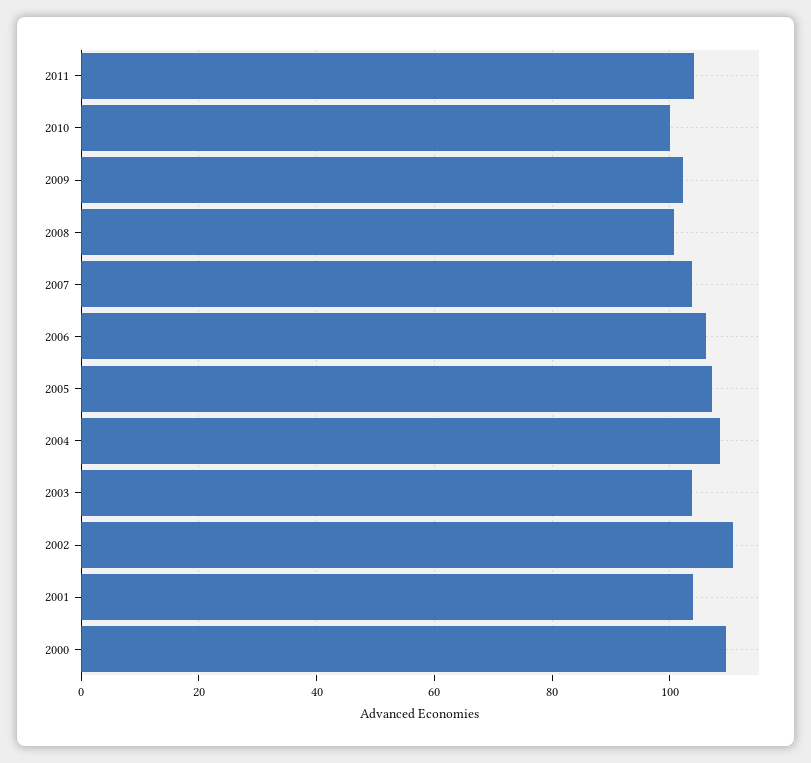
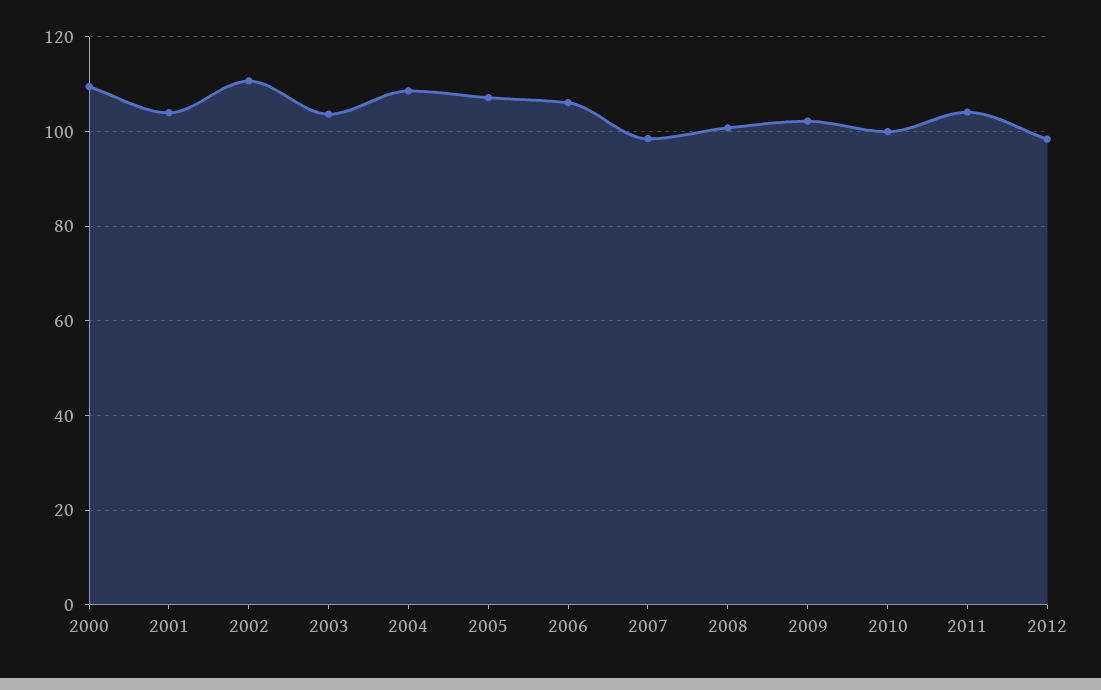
2007: 104 -> 98
2012: none -> 98

